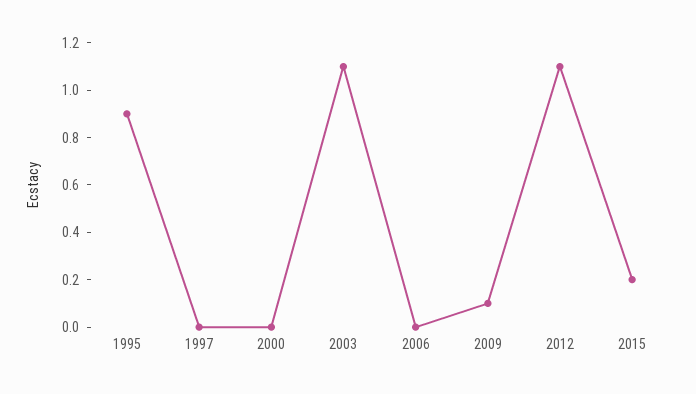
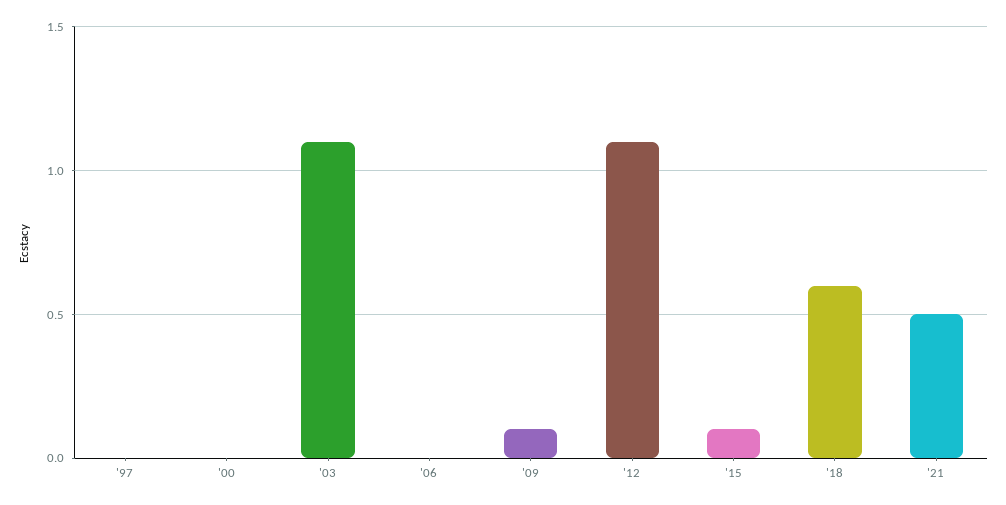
1995: 0.9 -> none
2015: 0.2 -> 0.1
'18: none -> 0.6
'21: none -> 0.5

